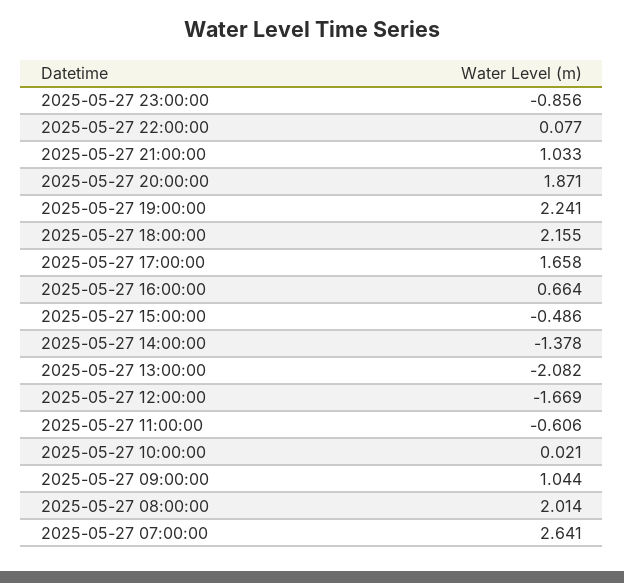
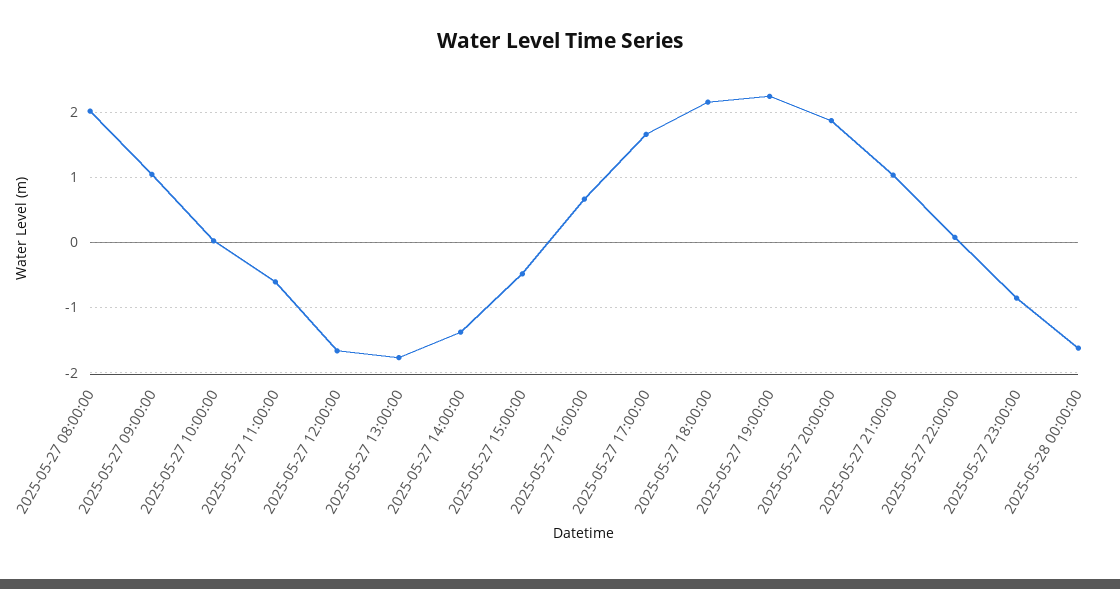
2025-05-27 13:00:00: -2.082 -> -1.8
2025-05-27 07:00:00: 2.641 -> none
2025-05-28 00:00:00: none -> -1.6

